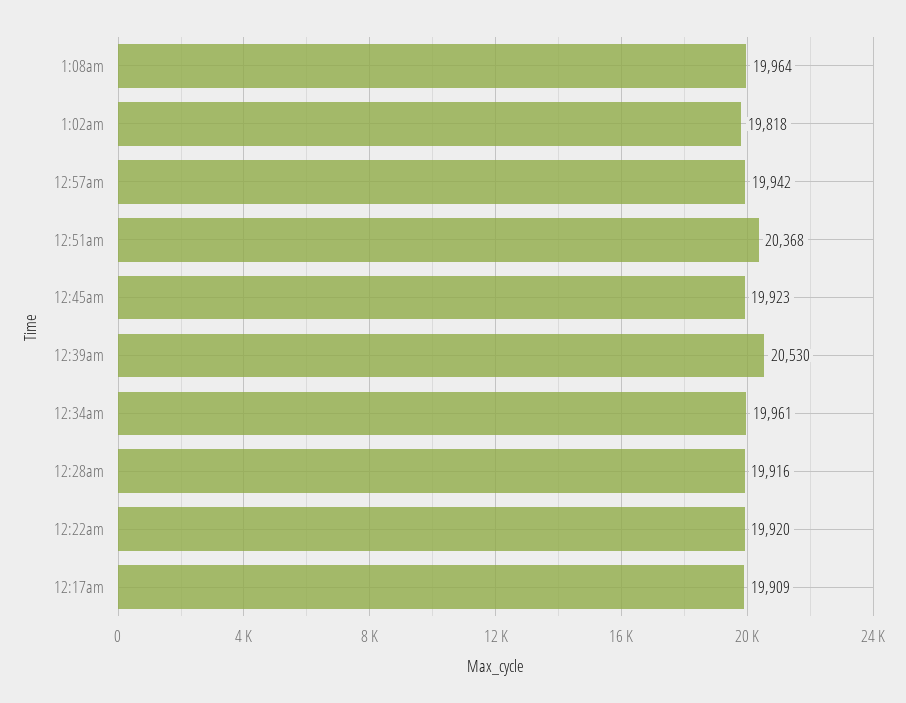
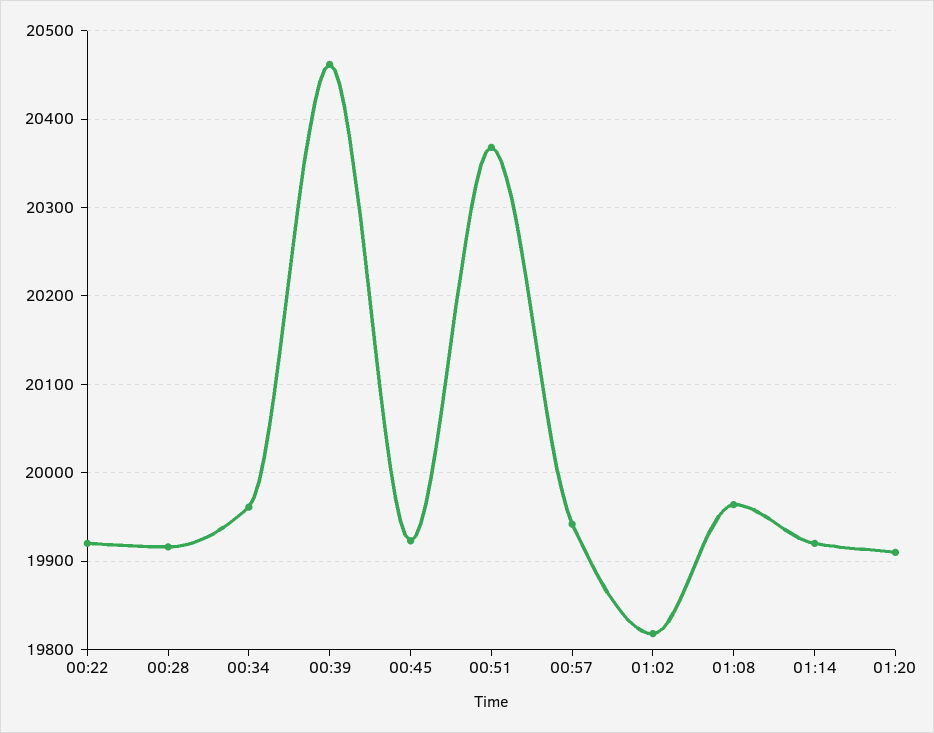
12:39am: 20530 -> 20460
12:17am: 19909 -> none
01:14: none -> 19920
01:20: none -> 19910

